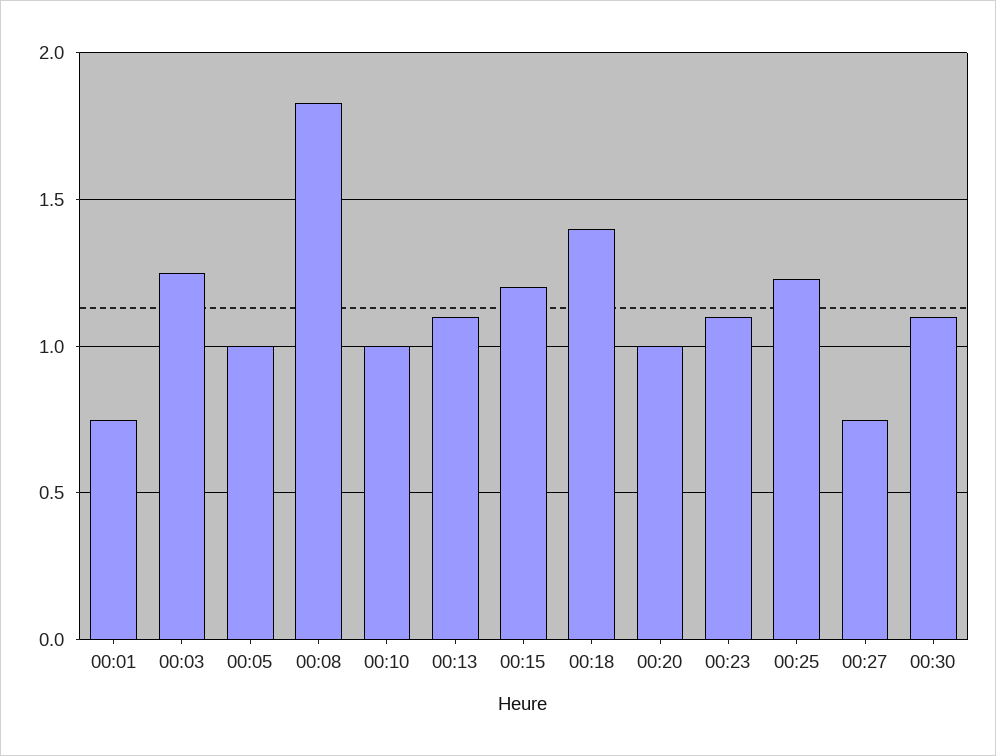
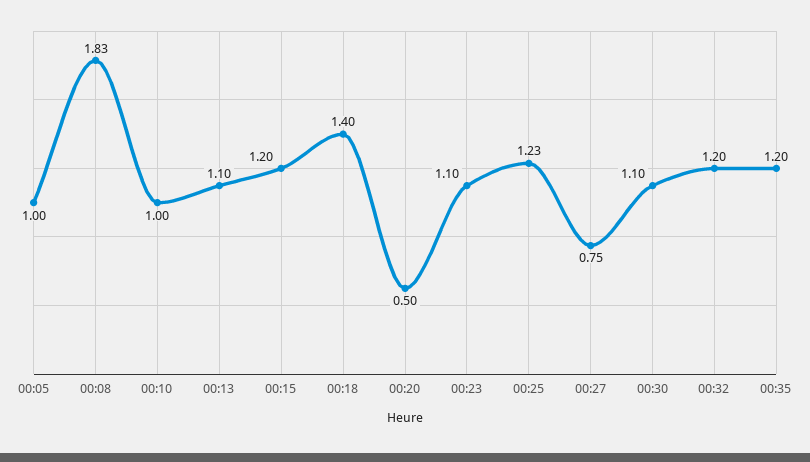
00:01: 0.75 -> none
00:03: 1.25 -> none
00:20: 1 -> 0.5
00:32: none -> 1.2
00:35: none -> 1.2

